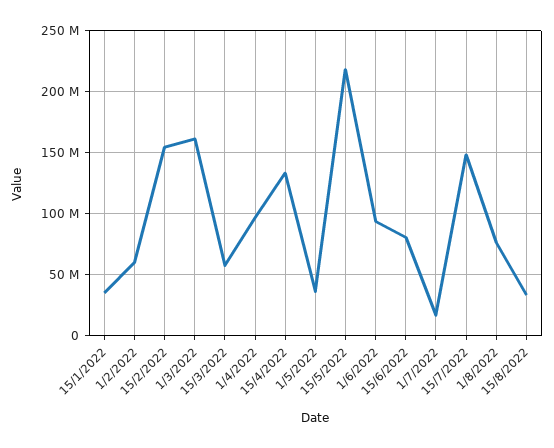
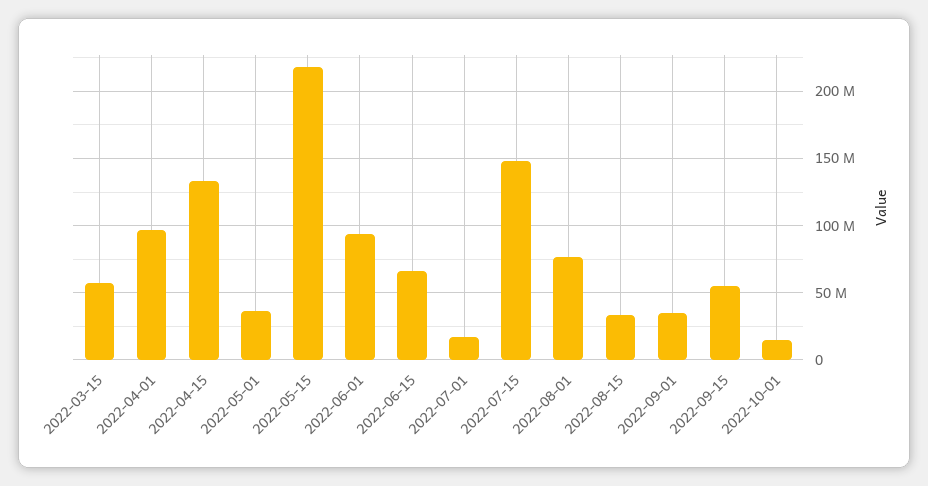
15/1/2022: 35000000 -> none
1/2/2022: 60000000 -> none
15/2/2022: 155000000 -> none
1/3/2022: 160000000 -> none
15/6/2022: 80000000 -> 65000000
2022-09-01: none -> 35000000
2022-09-15: none -> 55000000
2022-10-01: none -> 15000000

